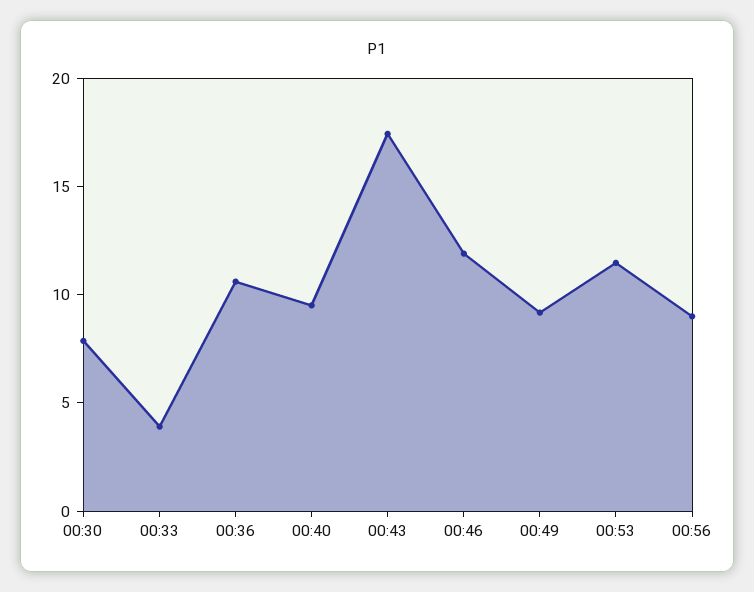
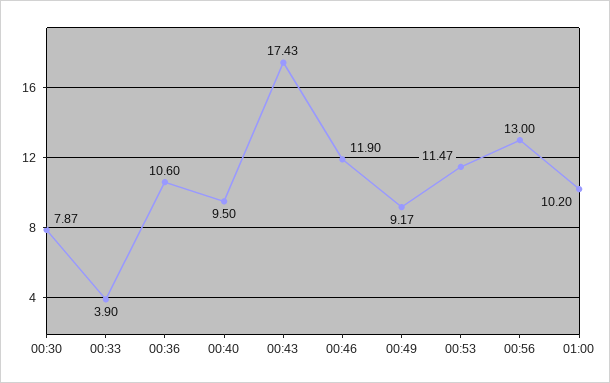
00:56: 9 -> 13
01:00: none -> 10.2

